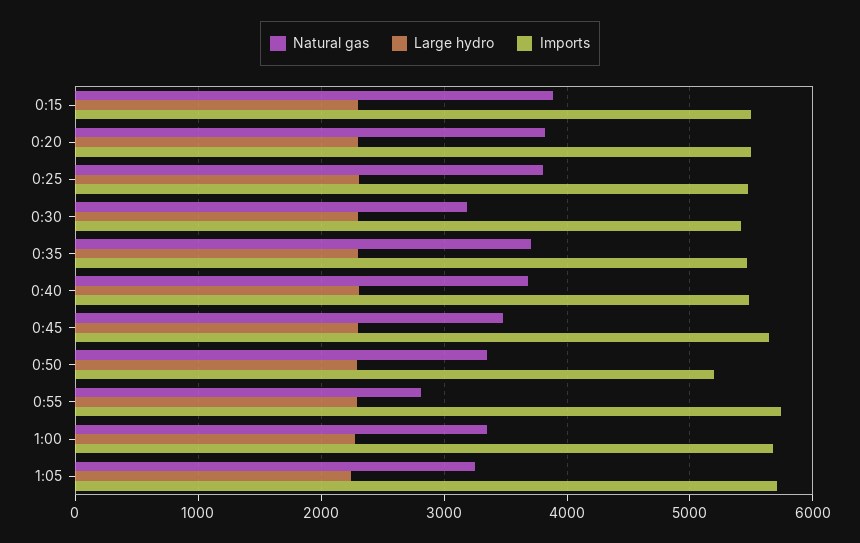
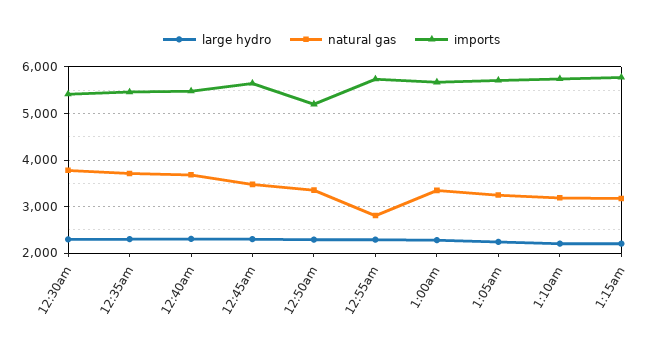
Natural gas, 0:15: 3900 -> none
Large hydro, 0:15: 2300 -> none
Imports, 0:15: 5500 -> none
Natural gas, 0:20: 3800 -> none
Large hydro, 0:20: 2300 -> none
Imports, 0:20: 5500 -> none
Natural gas, 0:25: 3800 -> none
Large hydro, 0:25: 2300 -> none
Imports, 0:25: 5500 -> none
Natural gas, 0:30: 3200 -> 3800
Large hydro, 1:10am: none -> 2200
Natural gas, 1:10am: none -> 3200
Imports, 1:10am: none -> 5800
Large hydro, 1:15am: none -> 2200
Natural gas, 1:15am: none -> 3200
Imports, 1:15am: none -> 5800

